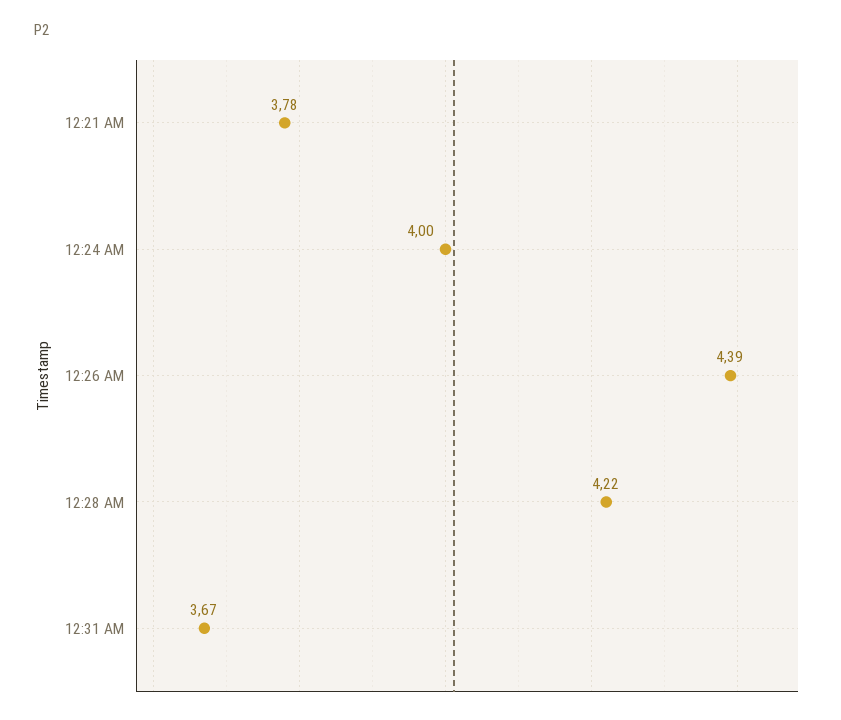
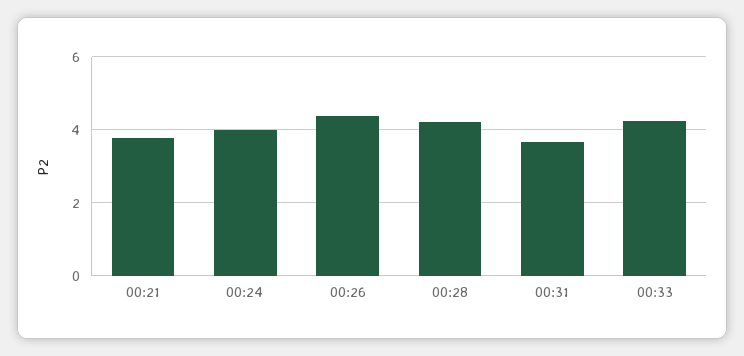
00:33: none -> 4.2

